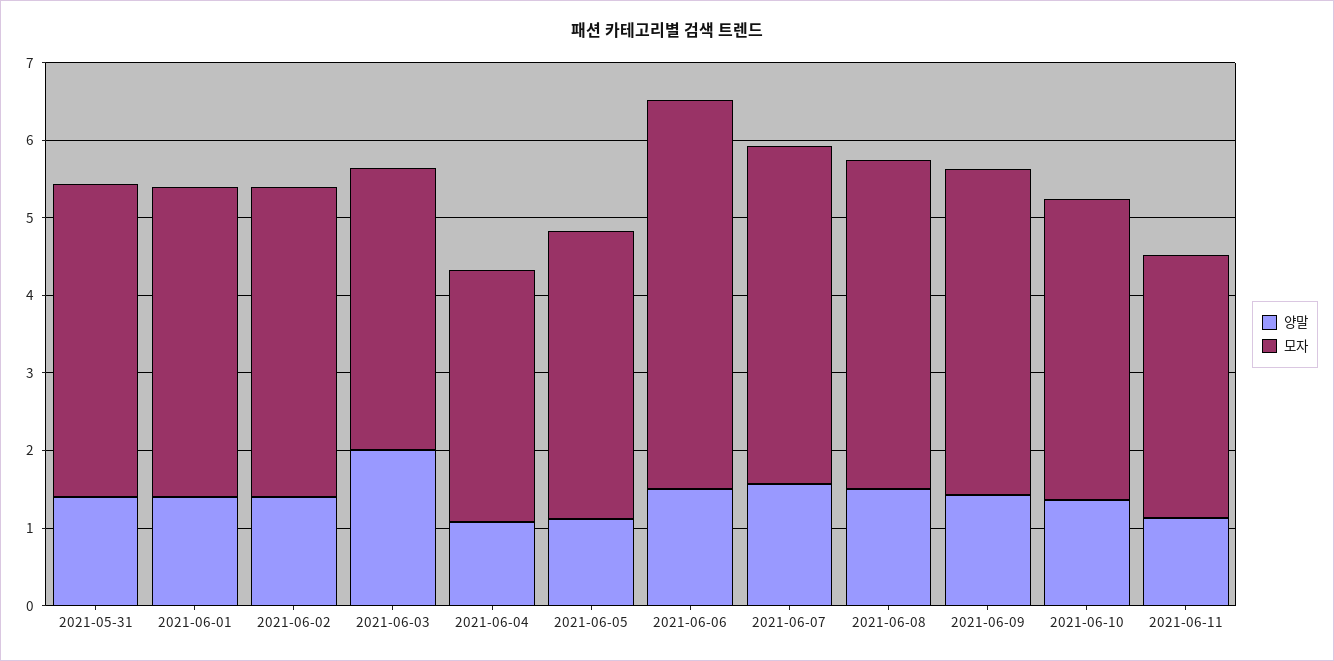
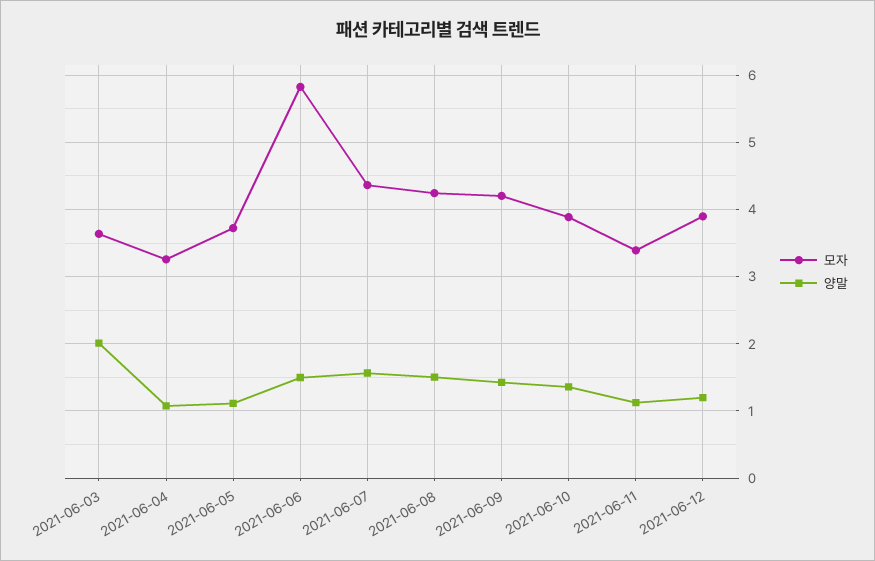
양말, 2021-05-31: 1.4 -> none
모자, 2021-05-31: 4 -> none
양말, 2021-06-01: 1.4 -> none
모자, 2021-06-01: 4 -> none
양말, 2021-06-02: 1.4 -> none
모자, 2021-06-02: 4 -> none
모자, 2021-06-06: 5 -> 5.8
모자, 2021-06-12: none -> 3.9
양말, 2021-06-12: none -> 1.2

